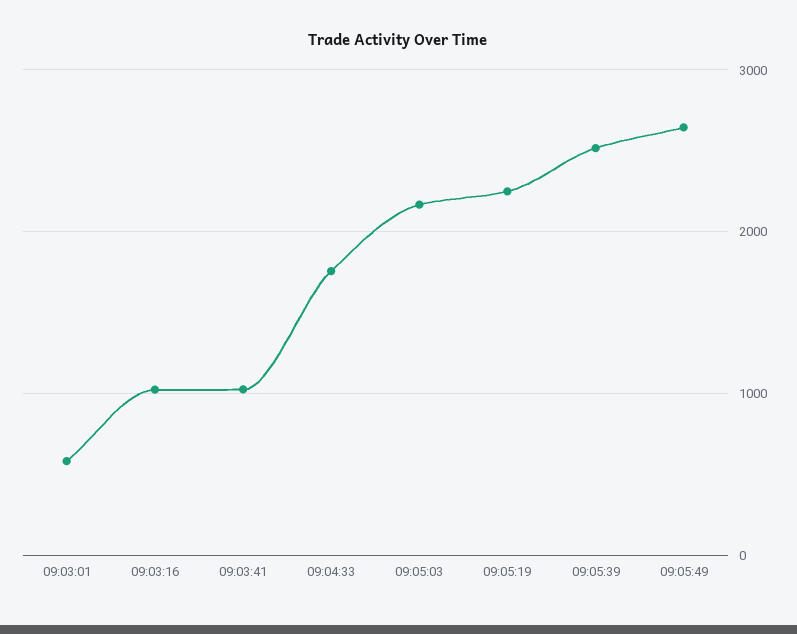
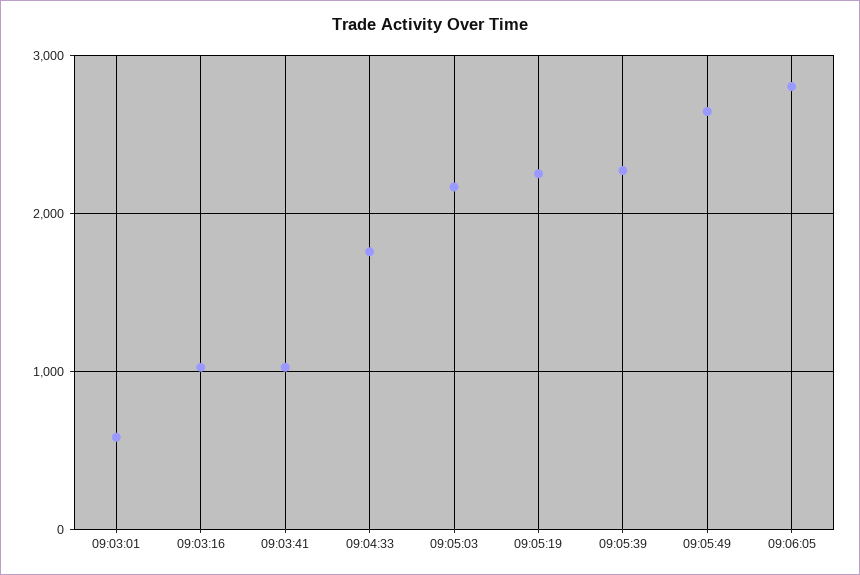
09:05:39: 2500 -> 2300
09:06:05: none -> 2800

